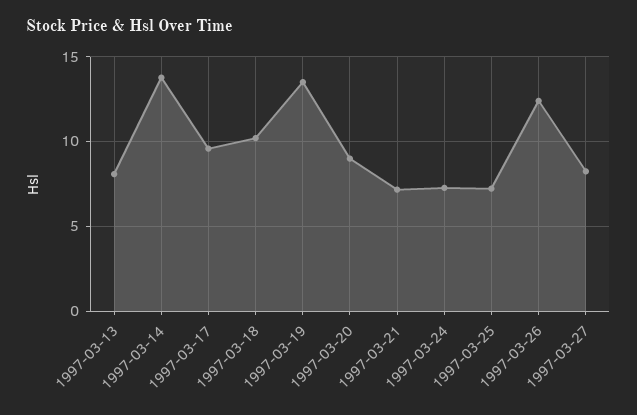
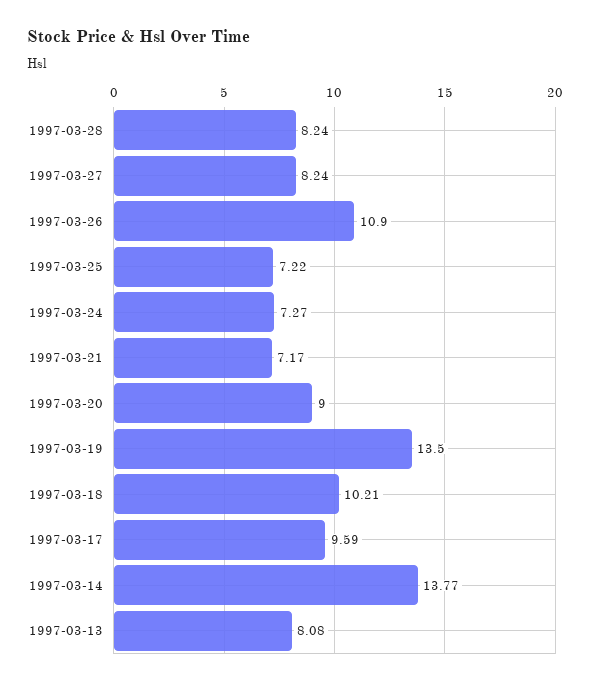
1997-03-26: 12.5 -> 10.9
1997-03-28: none -> 8.24

